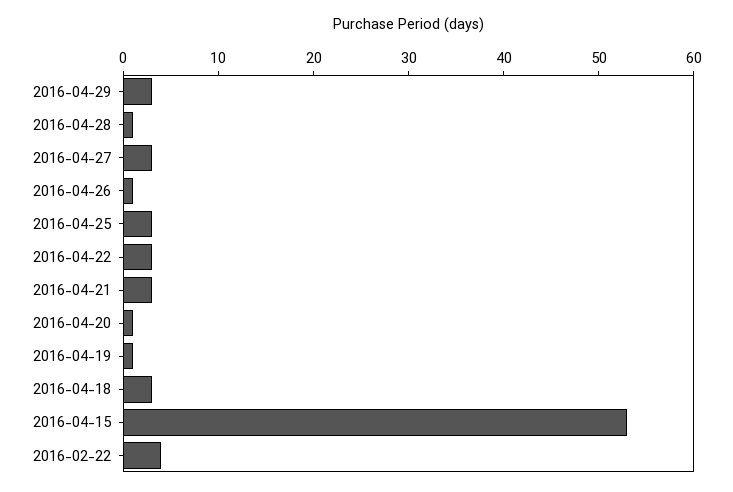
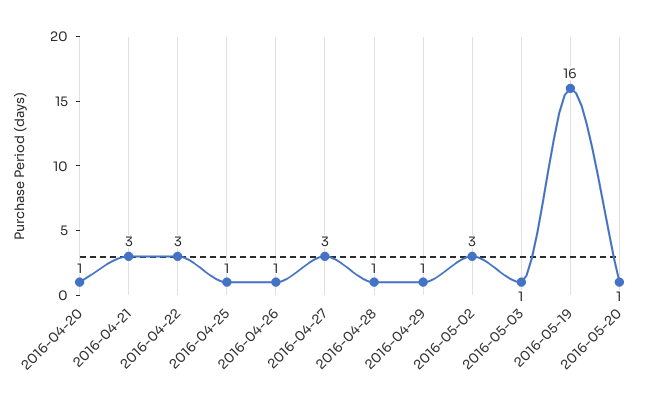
2016-04-29: 3 -> 1
2016-04-25: 3 -> 1
2016-04-19: 1 -> none
2016-04-18: 3 -> none
2016-04-15: 53 -> none
2016-02-22: 4 -> none
2016-05-02: none -> 3
2016-05-03: none -> 1
2016-05-19: none -> 16
2016-05-20: none -> 1

